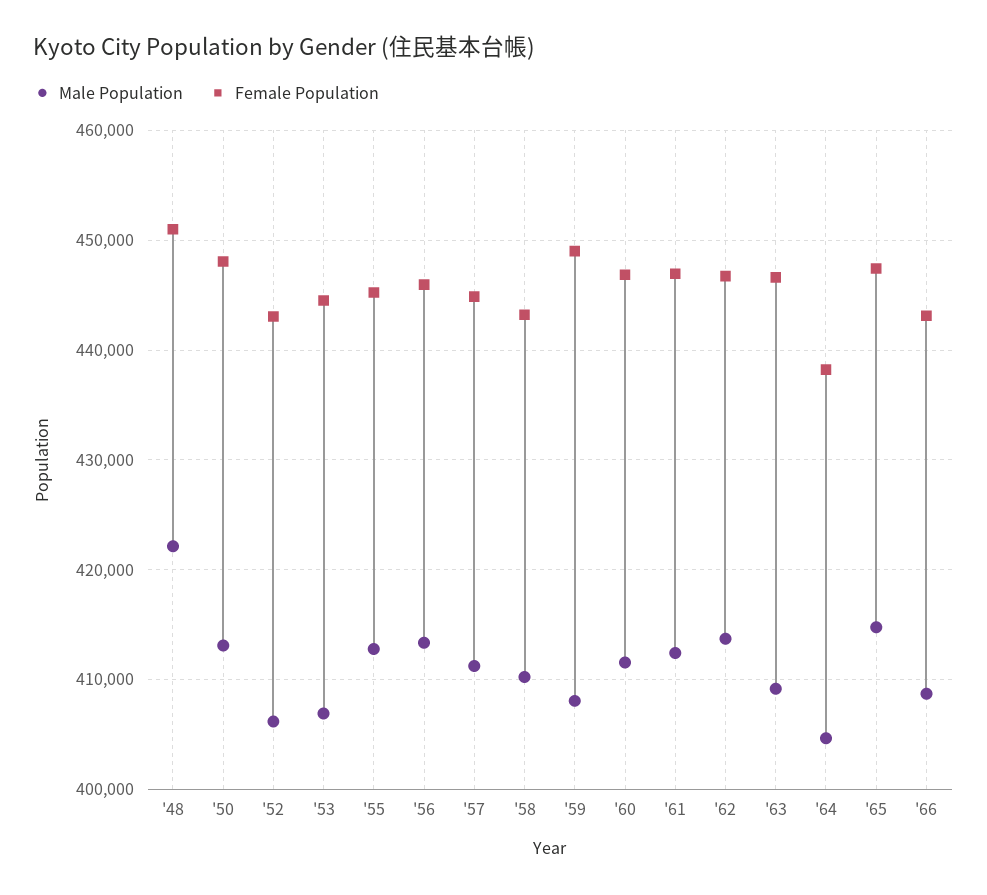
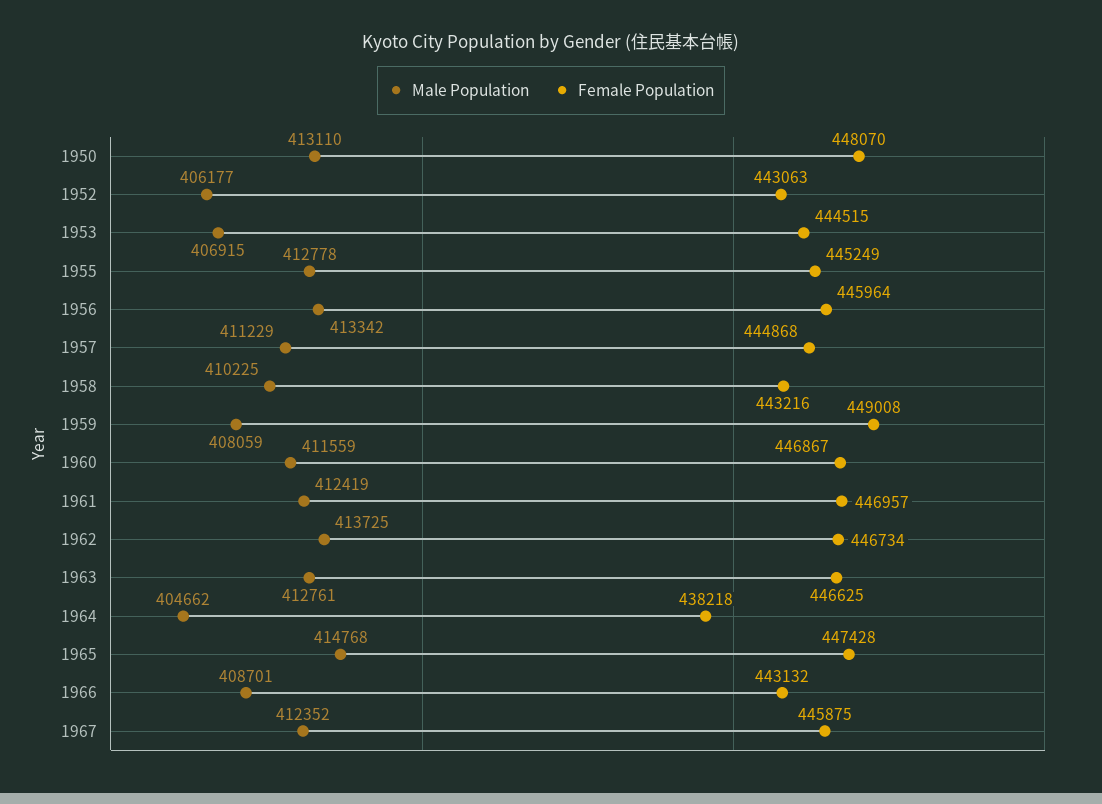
Male Population, '48: 422000 -> none
Female Population, '48: 451000 -> none
Male Population, '63: 409000 -> 412761
Male Population, 1967: none -> 412352
Female Population, 1967: none -> 445875

